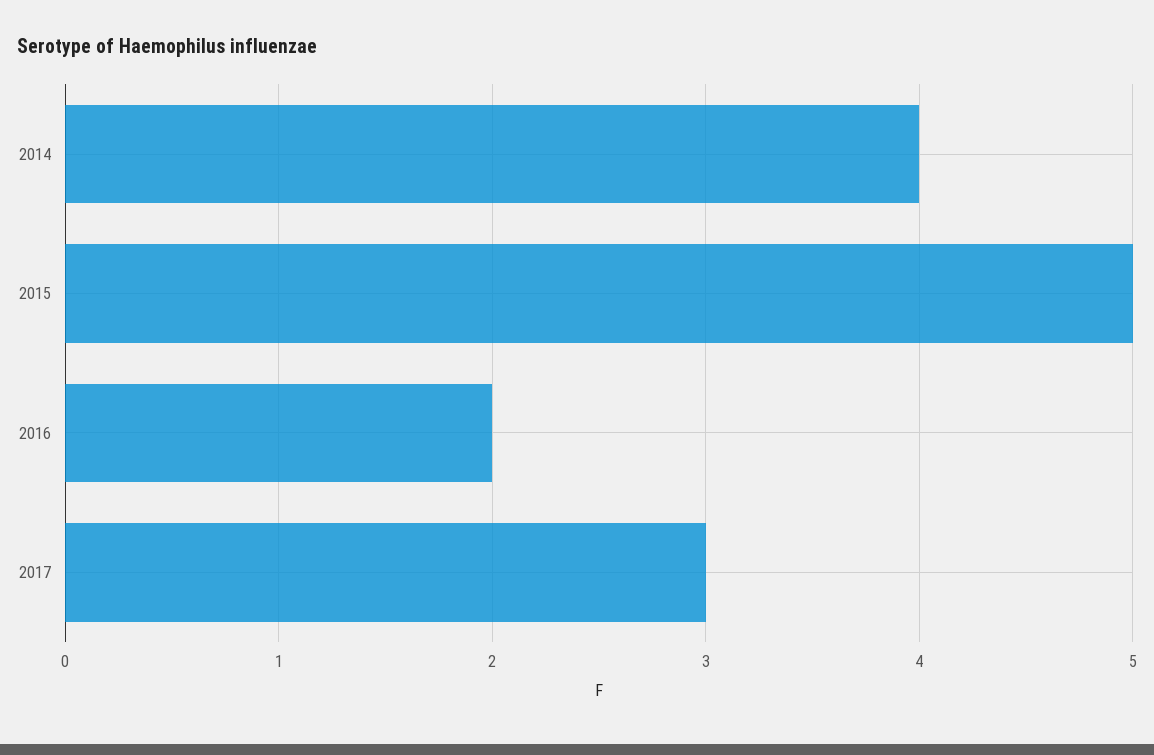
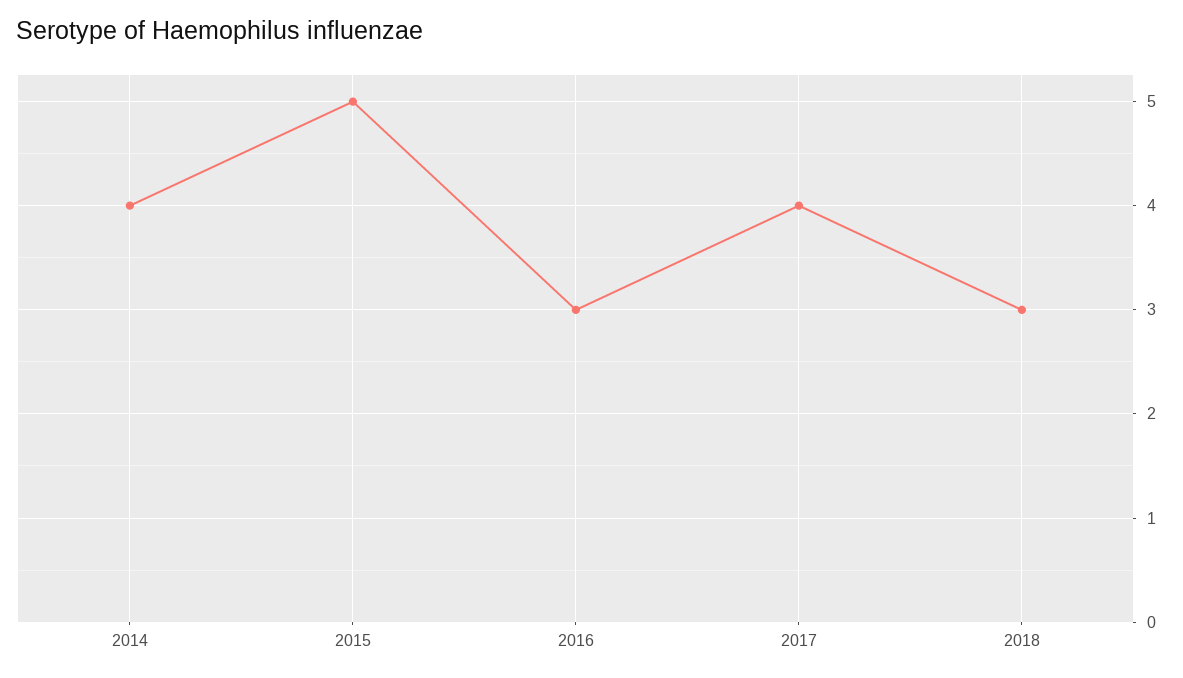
2016: 2 -> 3
2017: 3 -> 4
2018: none -> 3

